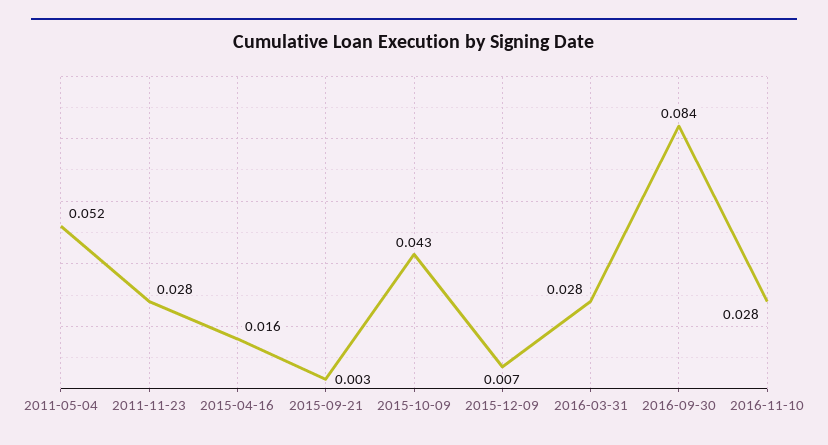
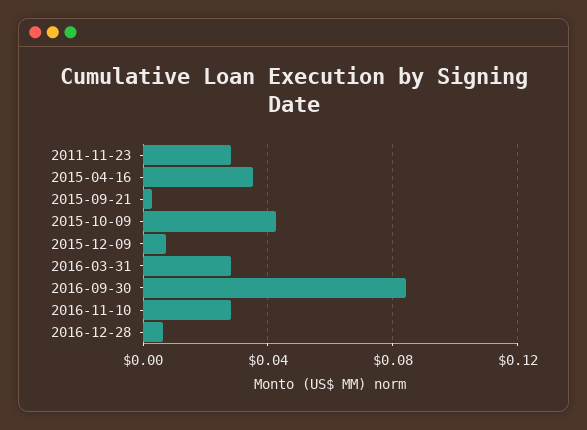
2011-05-04: 0.052 -> none
2015-04-16: 0.016 -> 0.035
2016-12-28: none -> 0.005

